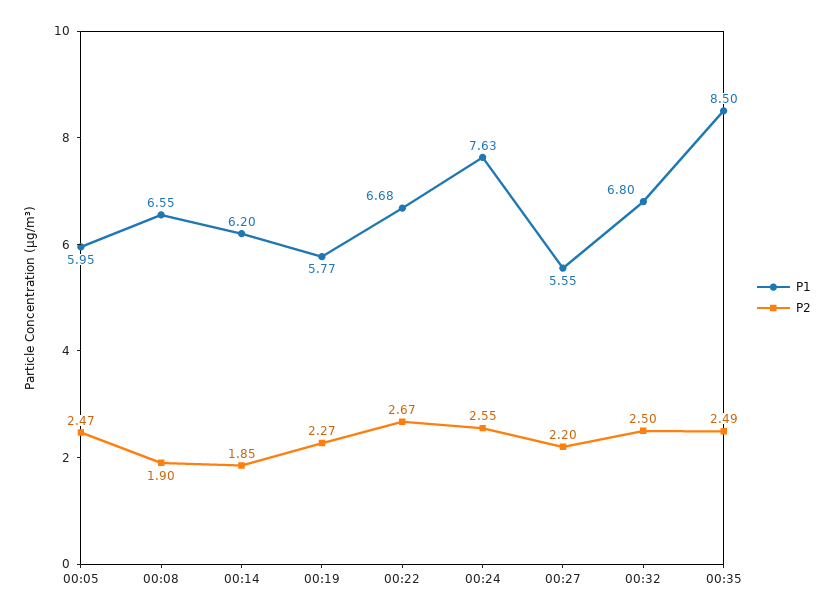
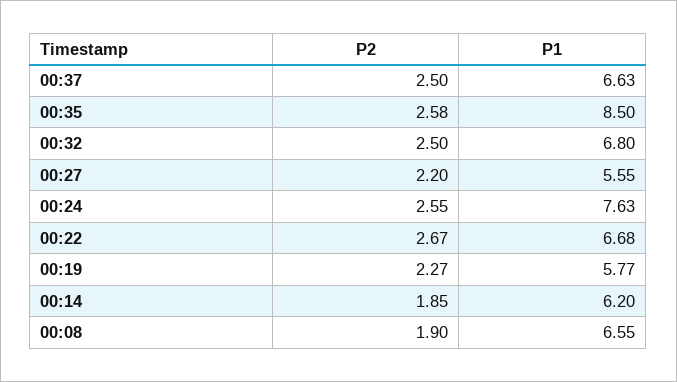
P1, 00:05: 5.95 -> none
P2, 00:05: 2.47 -> none
P2, 00:35: 2.49 -> 2.58
P2, 00:37: none -> 2.5
P1, 00:37: none -> 6.63

